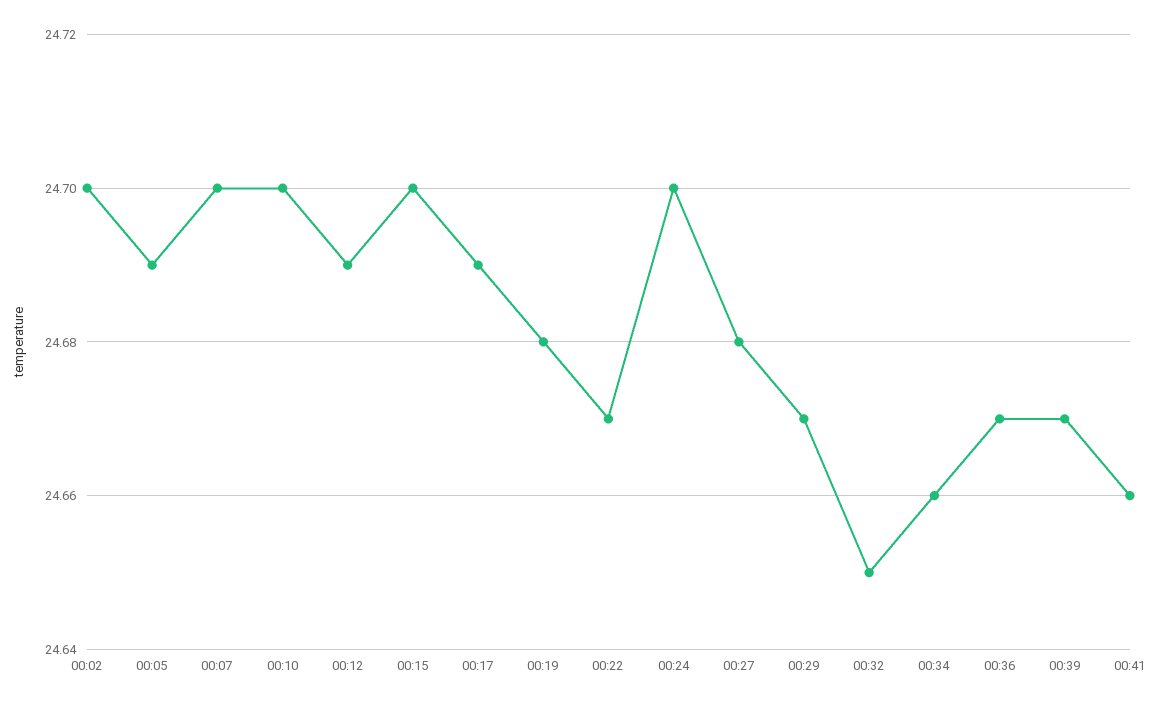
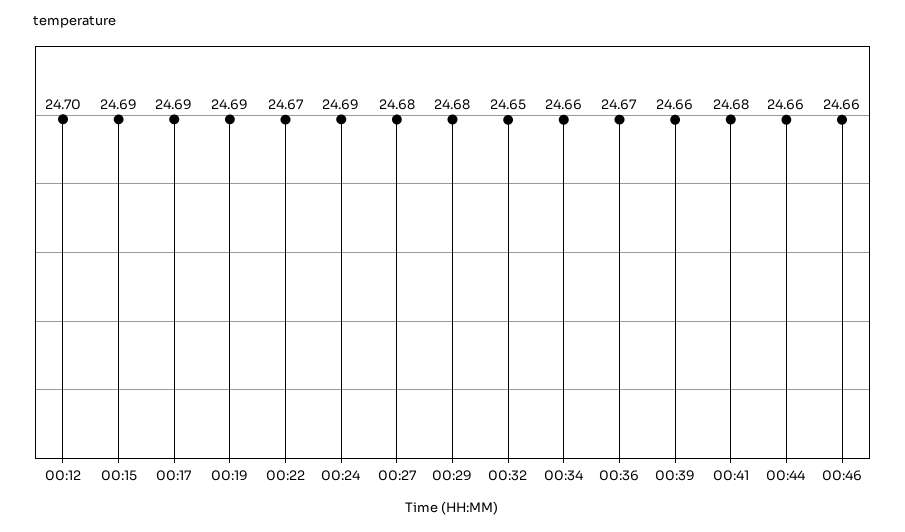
00:02: 24.7 -> none
00:05: 24.69 -> none
00:07: 24.7 -> none
00:10: 24.7 -> none
00:12: 24.69 -> 24.7
00:15: 24.7 -> 24.69
00:19: 24.68 -> 24.69
00:24: 24.7 -> 24.69
00:29: 24.67 -> 24.68
00:39: 24.67 -> 24.66
00:41: 24.66 -> 24.68
00:44: none -> 24.66
00:46: none -> 24.66

